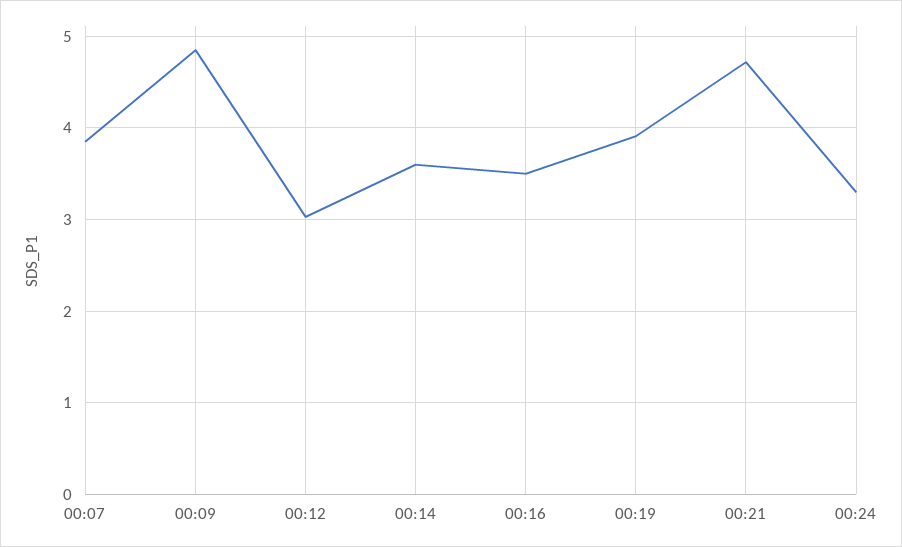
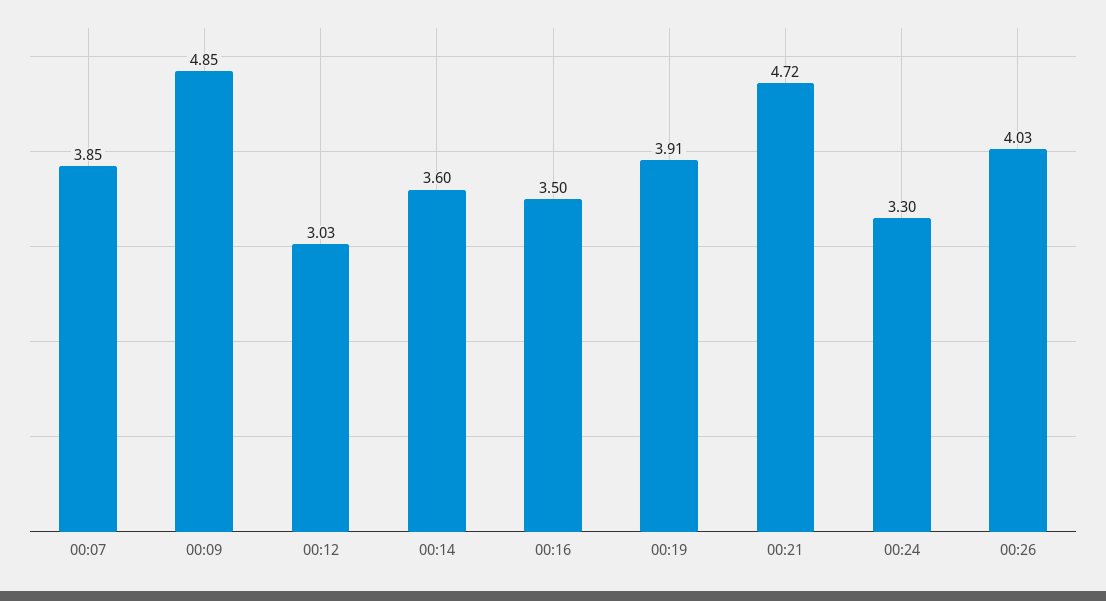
00:26: none -> 4.03

